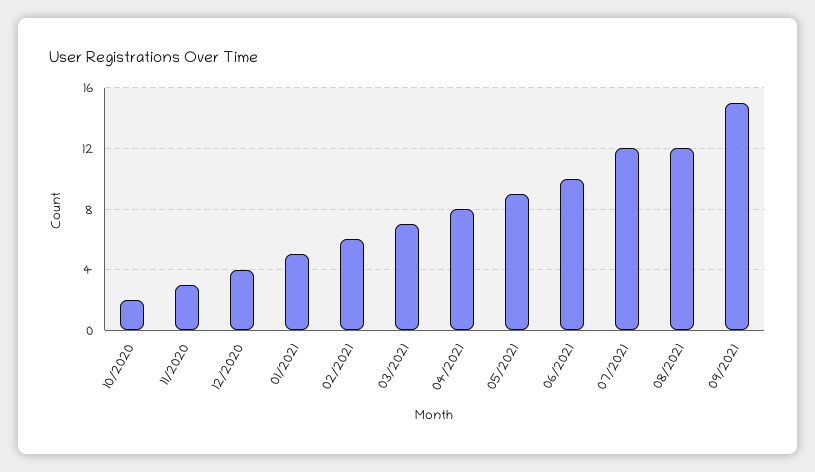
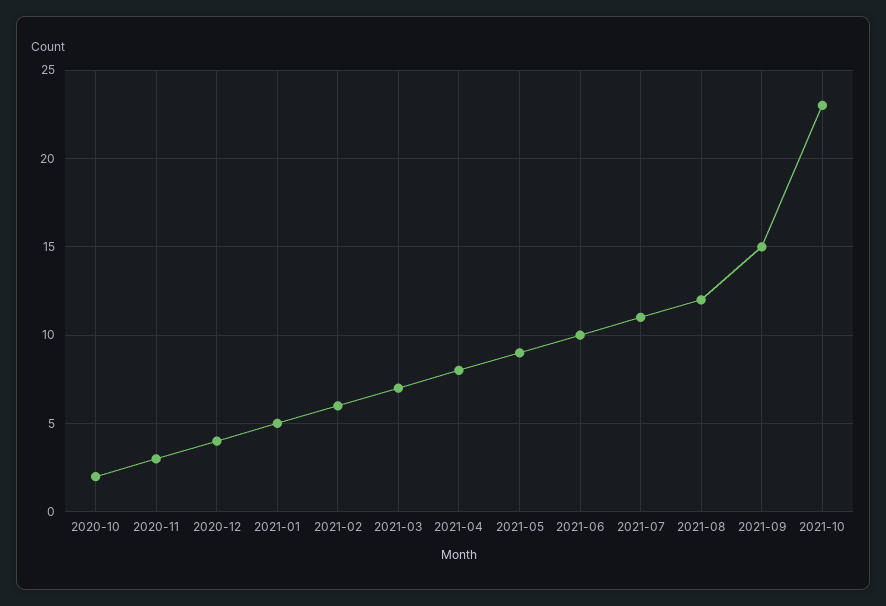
07/2021: 12 -> 11
2021-10: none -> 23

